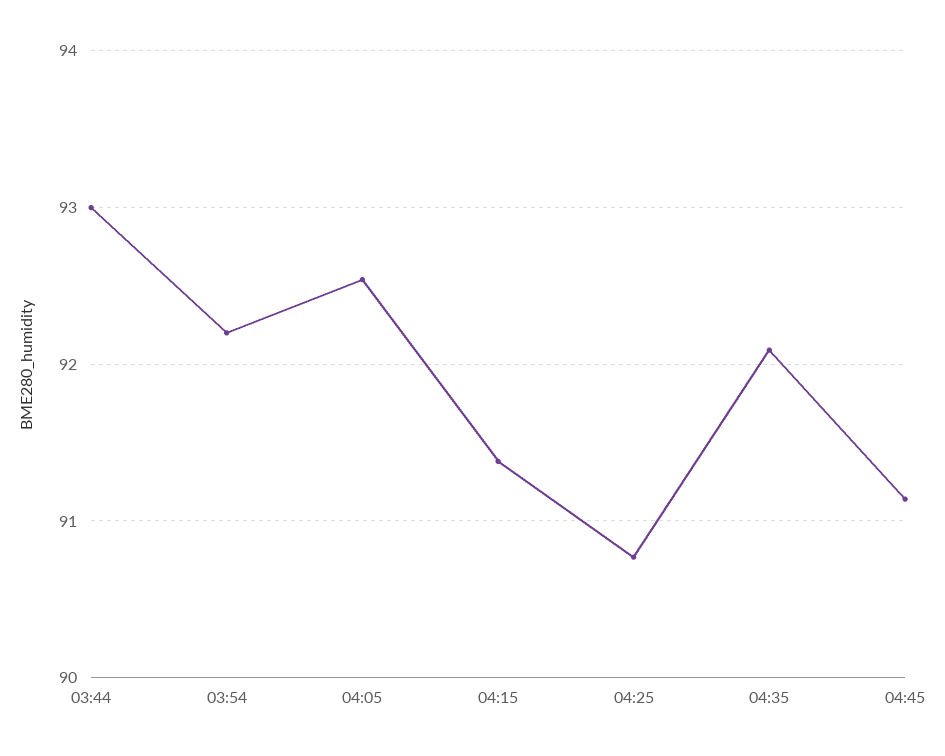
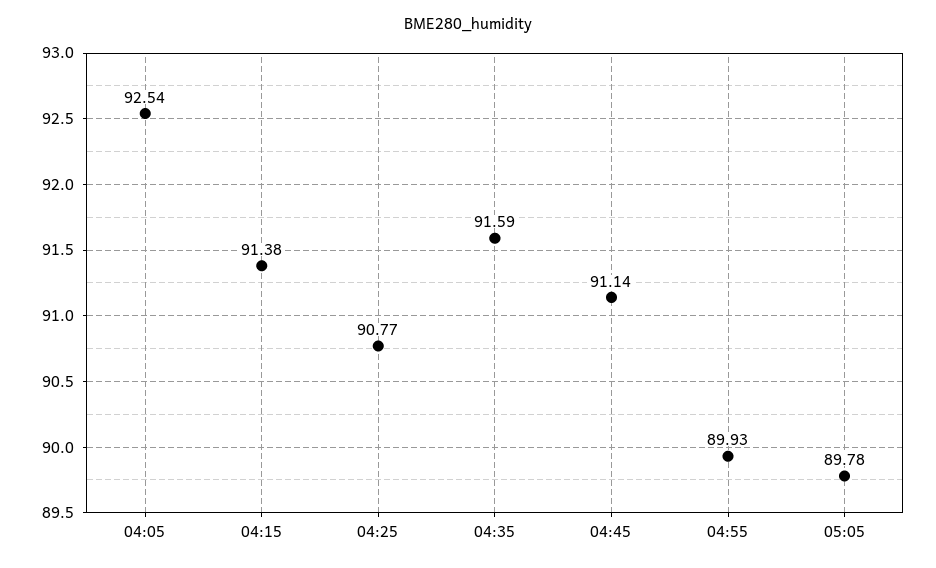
03:44: 93 -> none
03:54: 92.2 -> none
04:35: 92.1 -> 91.59
04:55: none -> 89.93
05:05: none -> 89.78

